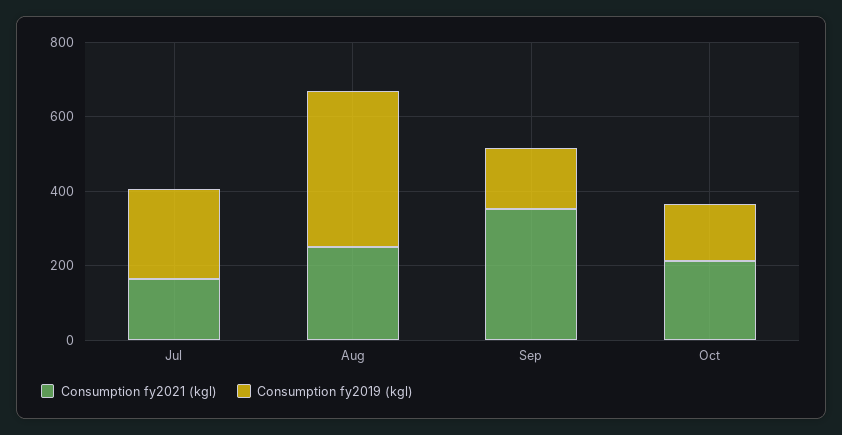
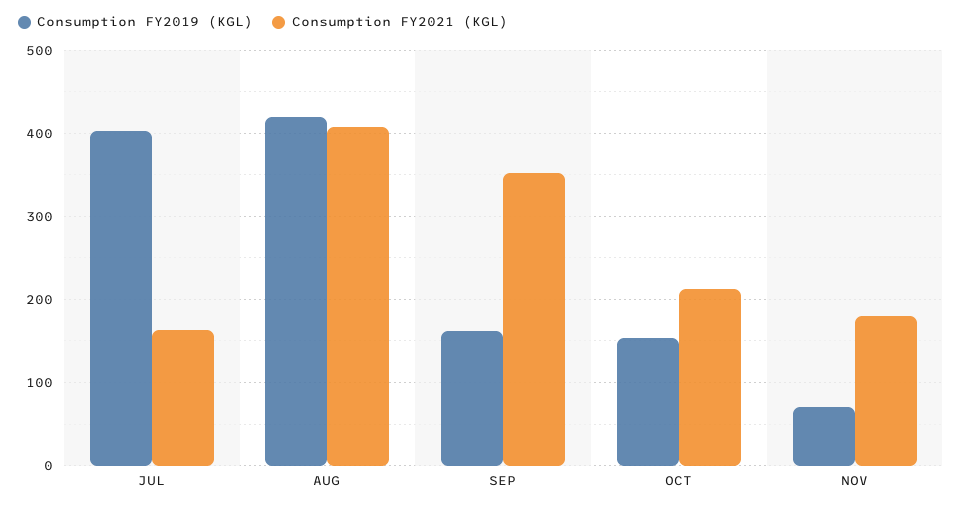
Consumption fy2019 (kgl), Jul: 250 -> 400
Consumption fy2021 (kgl), Aug: 250 -> 410
Consumption fy2019 (kgl), NOV: none -> 70
Consumption fy2021 (kgl), NOV: none -> 180

